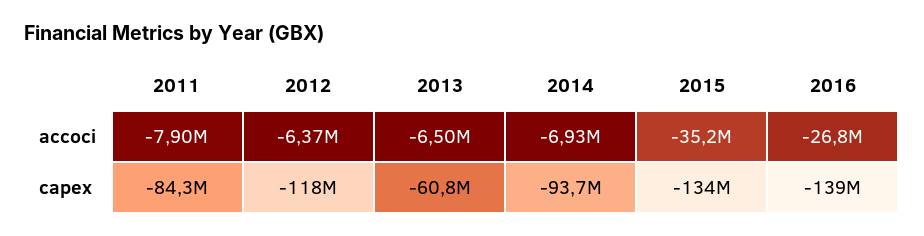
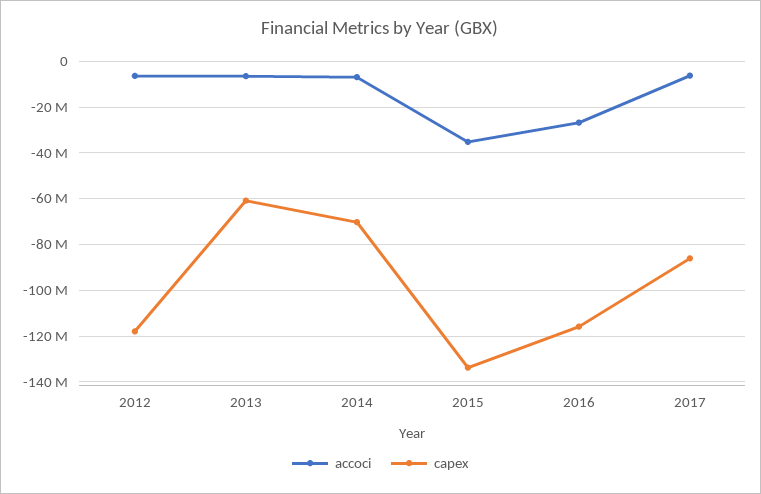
accoci, 2011: -7900000 -> none
capex, 2011: -84300000 -> none
capex, 2014: -93700000 -> -70000000
capex, 2016: -139000000 -> -115000000
accoci, 2017: none -> -5000000
capex, 2017: none -> -85000000

